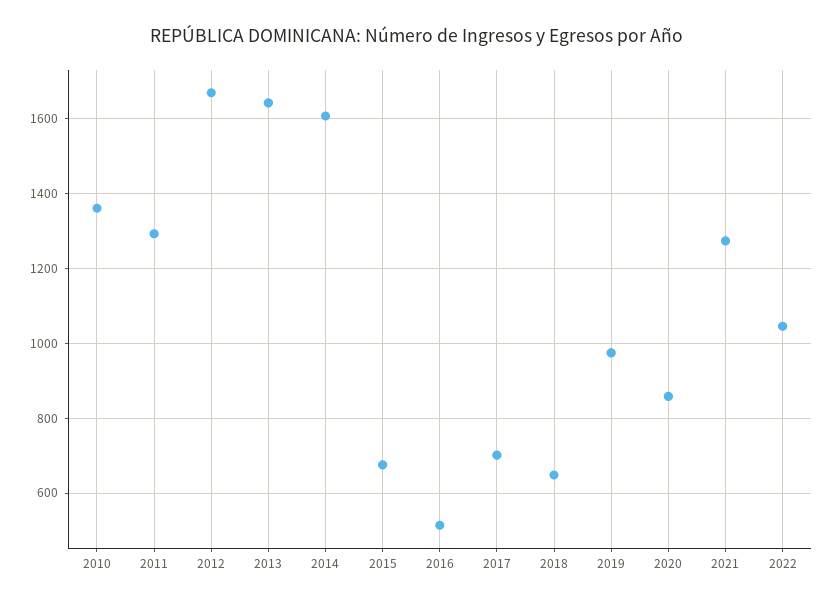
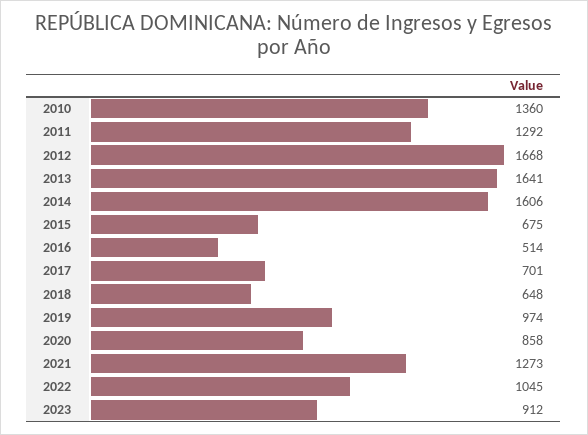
2023: none -> 912

